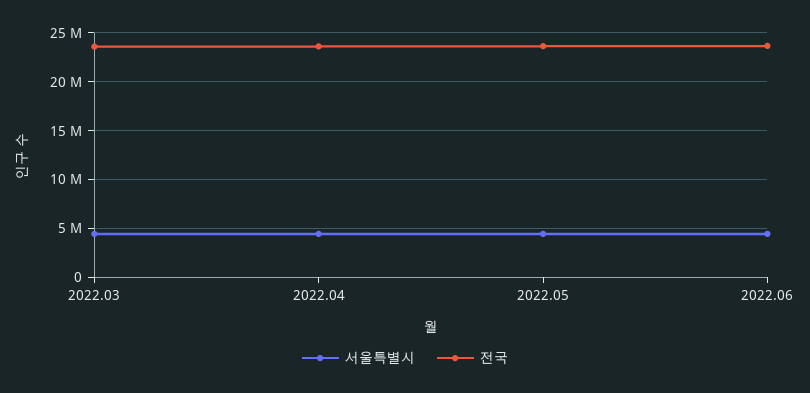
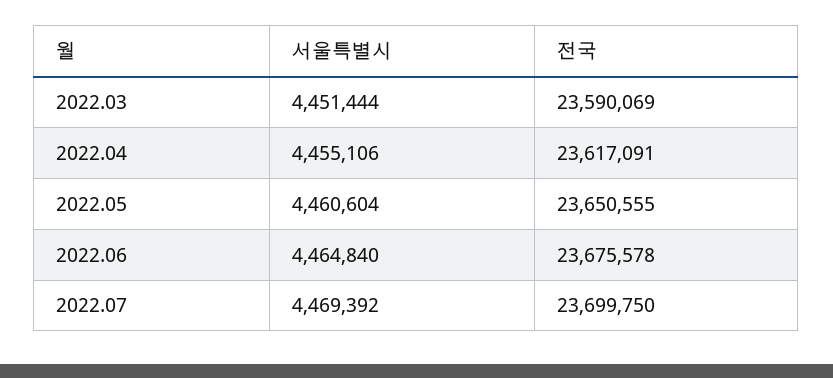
서울특별시, 2022.07: none -> 4469392
전국, 2022.07: none -> 23699750

